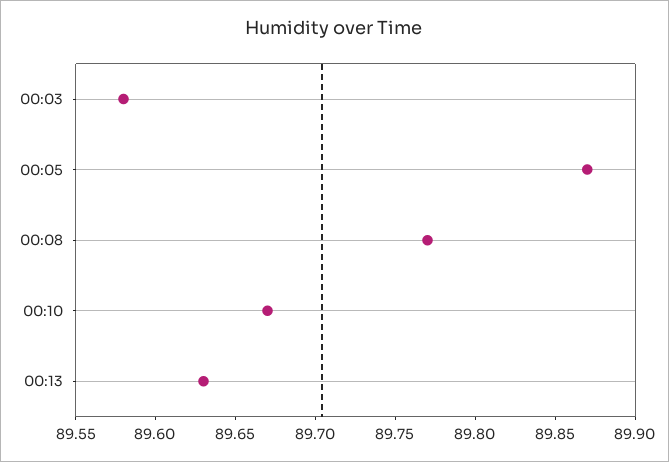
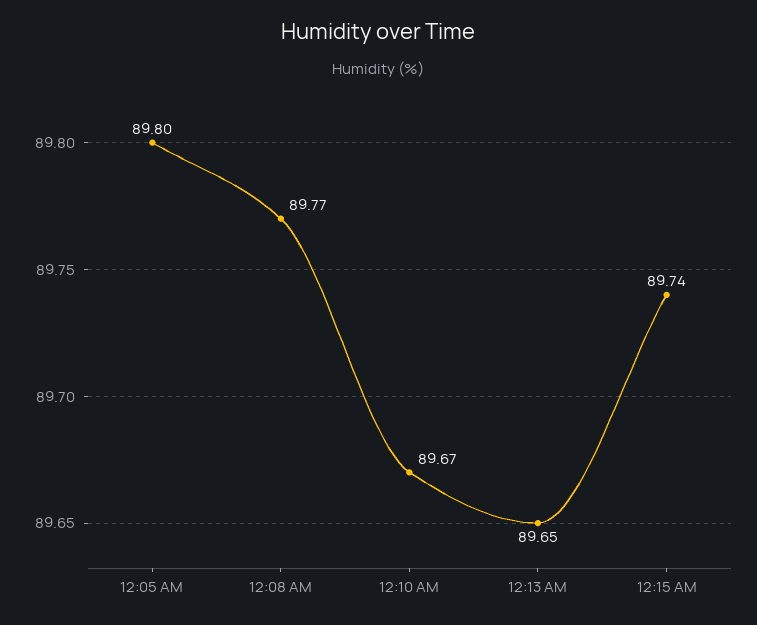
00:03: 89.58 -> none
00:05: 89.87 -> 89.8
00:13: 89.63 -> 89.65
12:15 AM: none -> 89.74

